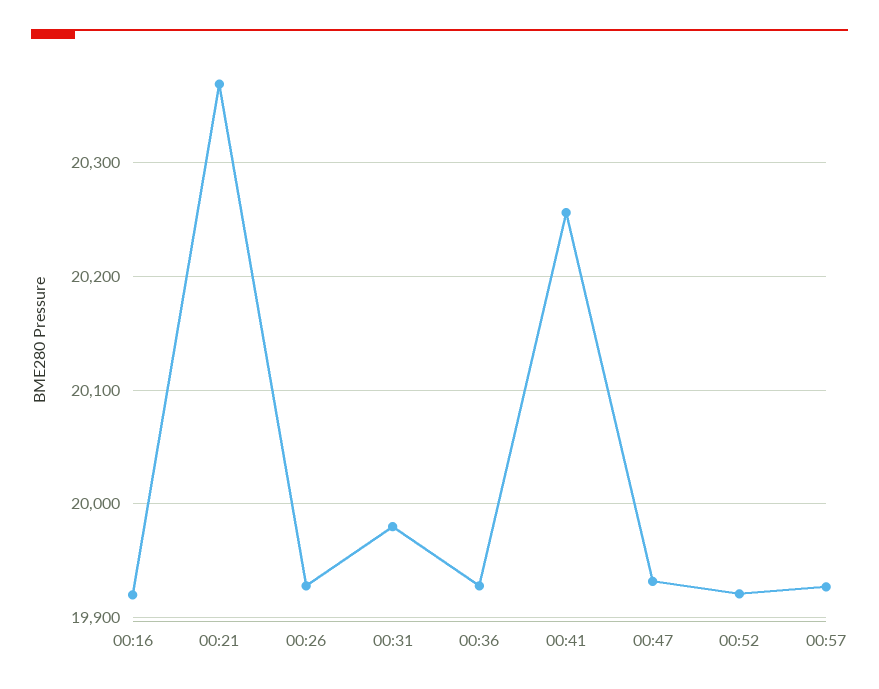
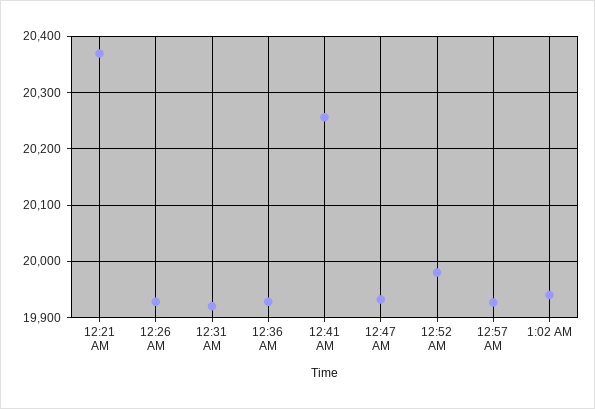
00:16: 19920 -> none
00:31: 19980 -> 19920
00:52: 19920 -> 19980
1:02 AM: none -> 19940

